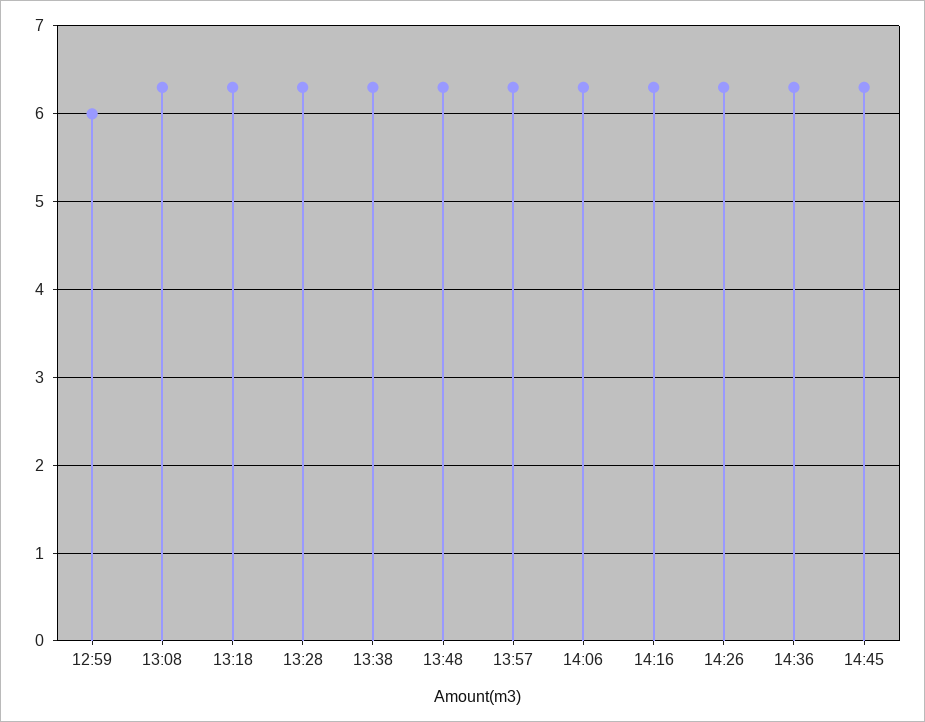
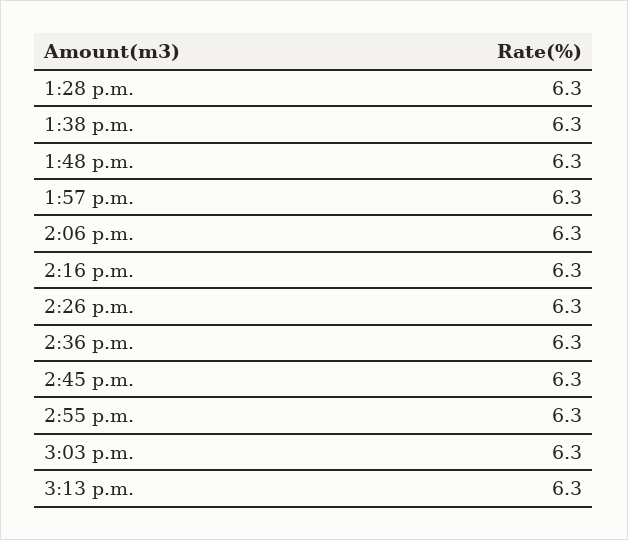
12:59: 6 -> none
13:08: 6.3 -> none
13:18: 6.3 -> none
2:55 p.m.: none -> 6.3
3:03 p.m.: none -> 6.3
3:13 p.m.: none -> 6.3

